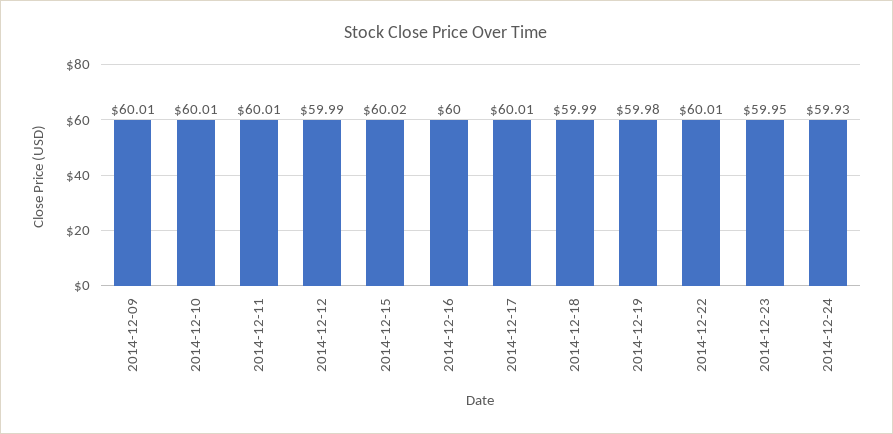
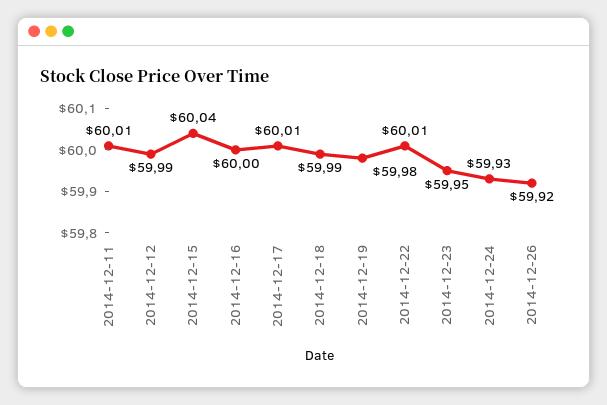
2014-12-09: 60.01 -> none
2014-12-10: 60.01 -> none
2014-12-15: 60.02 -> 60.04
2014-12-26: none -> 59.92

